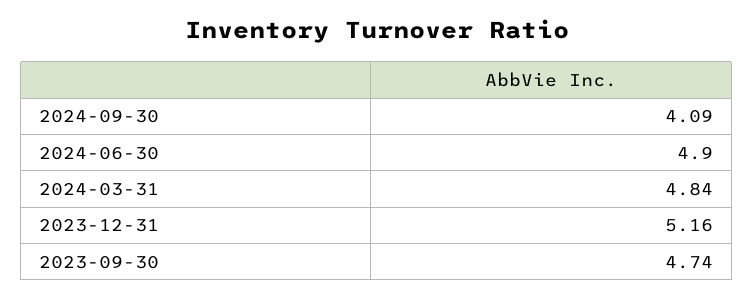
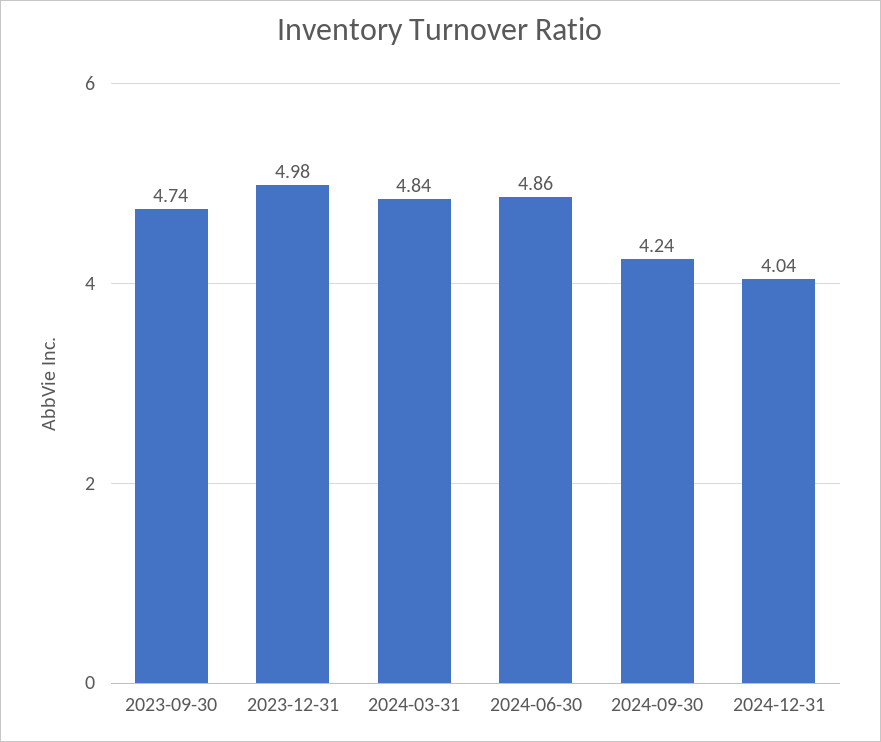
2024-09-30: 4.09 -> 4.24
2024-06-30: 4.9 -> 4.86
2023-12-31: 5.16 -> 4.98
2024-12-31: none -> 4.04

